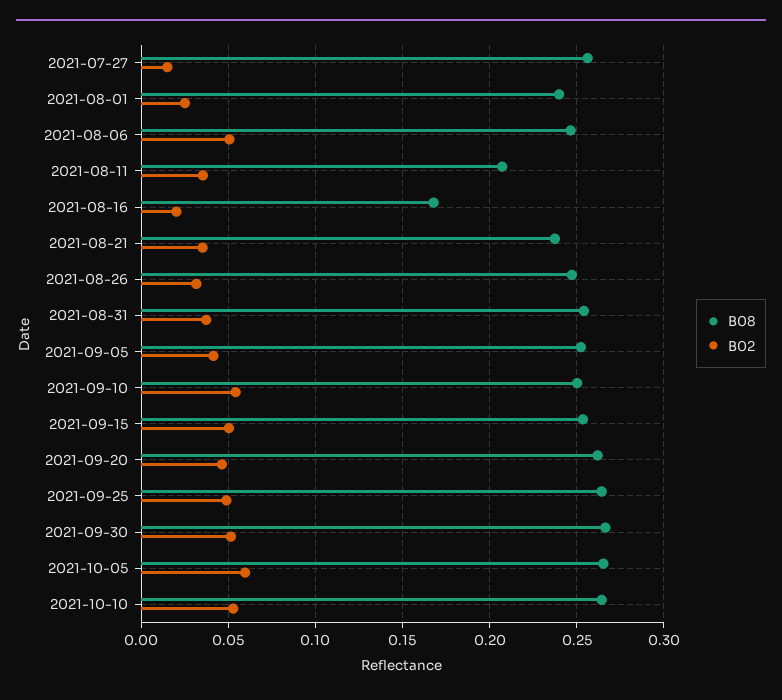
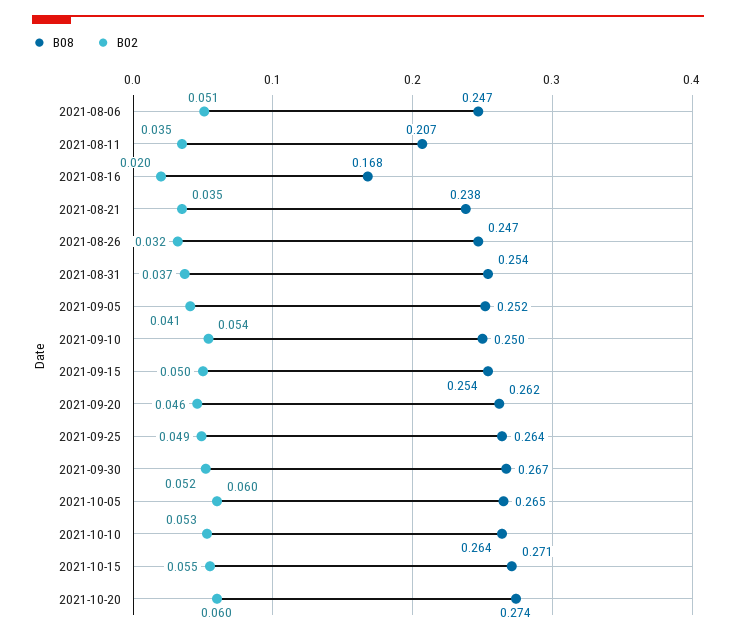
B08, 2021-07-27: 0.255 -> none
B02, 2021-07-27: 0.015 -> none
B08, 2021-08-01: 0.24 -> none
B02, 2021-08-01: 0.025 -> none
B08, 2021-10-15: none -> 0.271
B02, 2021-10-15: none -> 0.055
B08, 2021-10-20: none -> 0.274
B02, 2021-10-20: none -> 0.06

